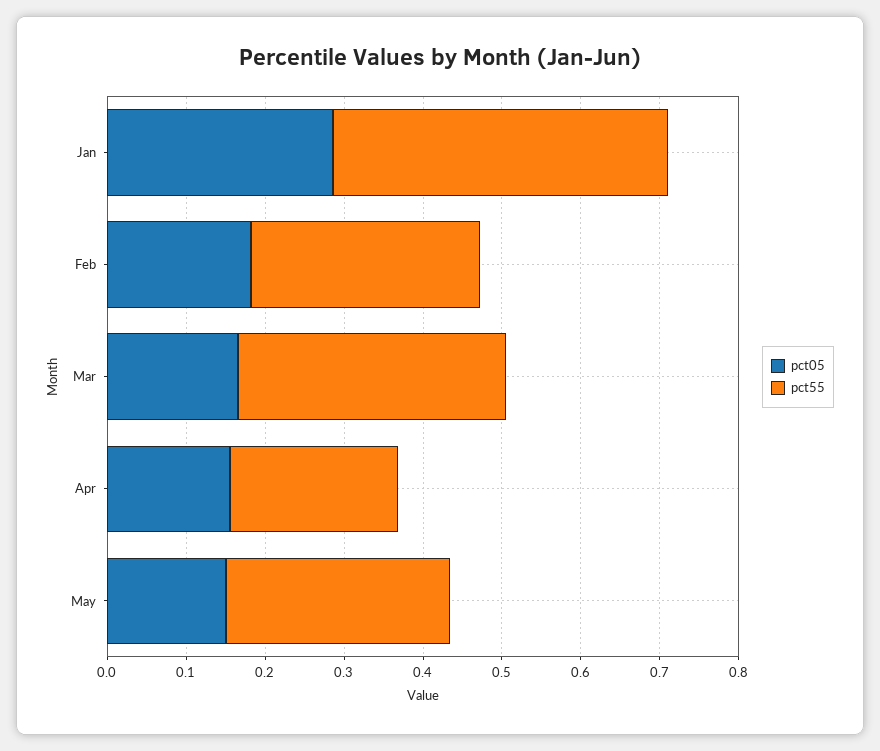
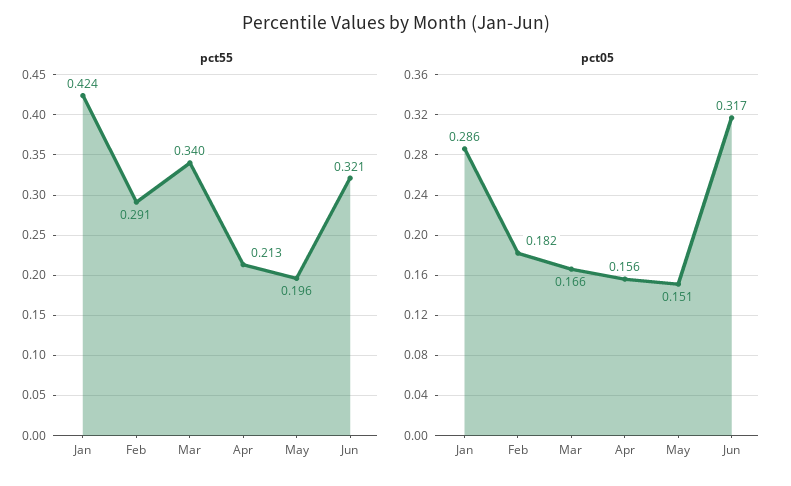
pct55, May: 0.28 -> 0.196
pct55, Jun: none -> 0.321
pct05, Jun: none -> 0.317

